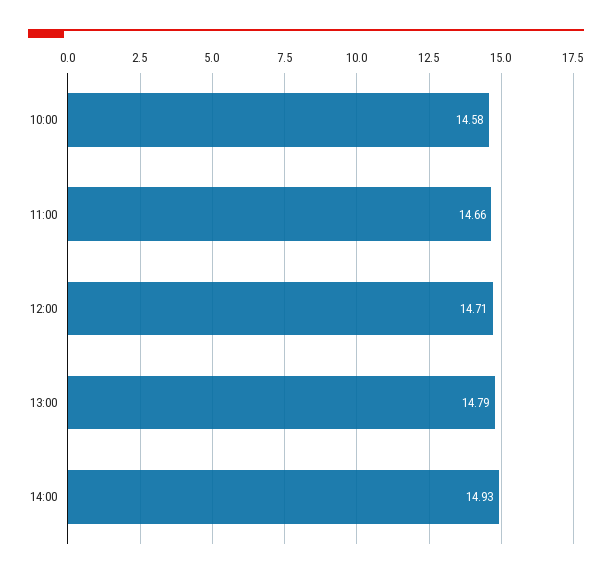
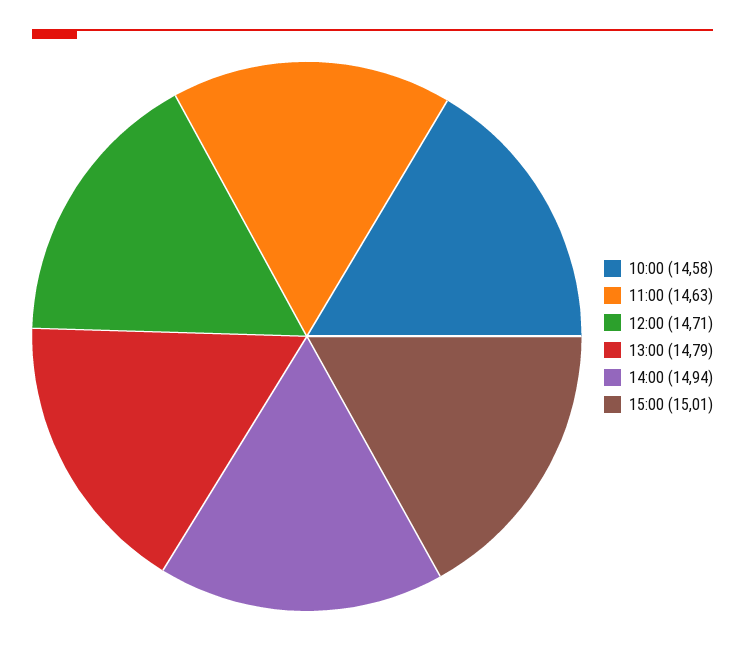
11:00: 14.66 -> 14.63
14:00: 14.93 -> 14.94
15:00: none -> 15.01

